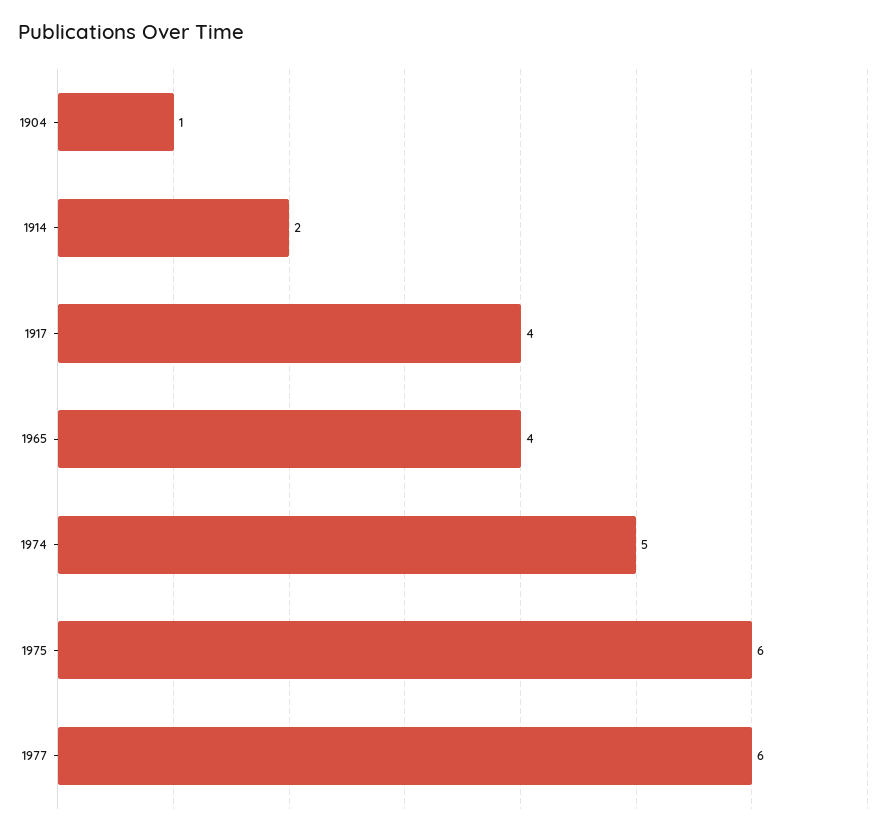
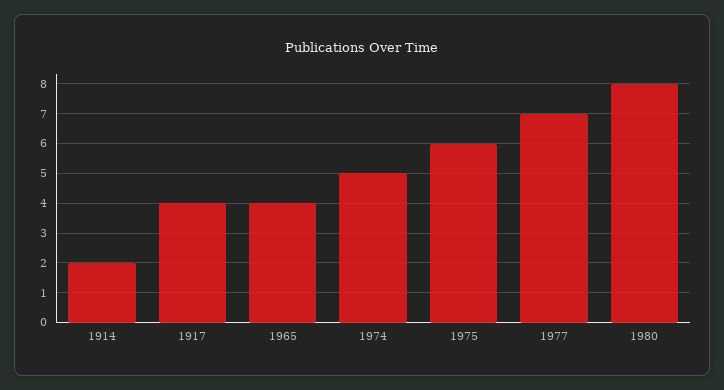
1904: 1 -> none
1977: 6 -> 7
1980: none -> 8

